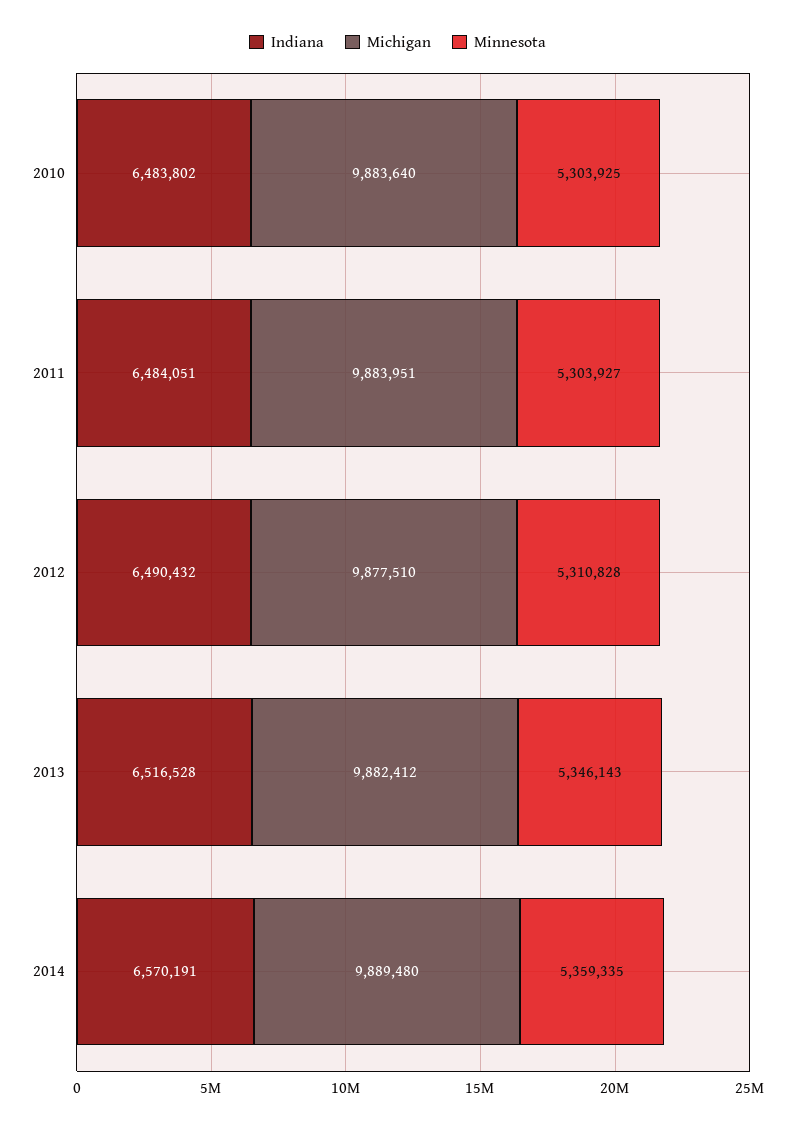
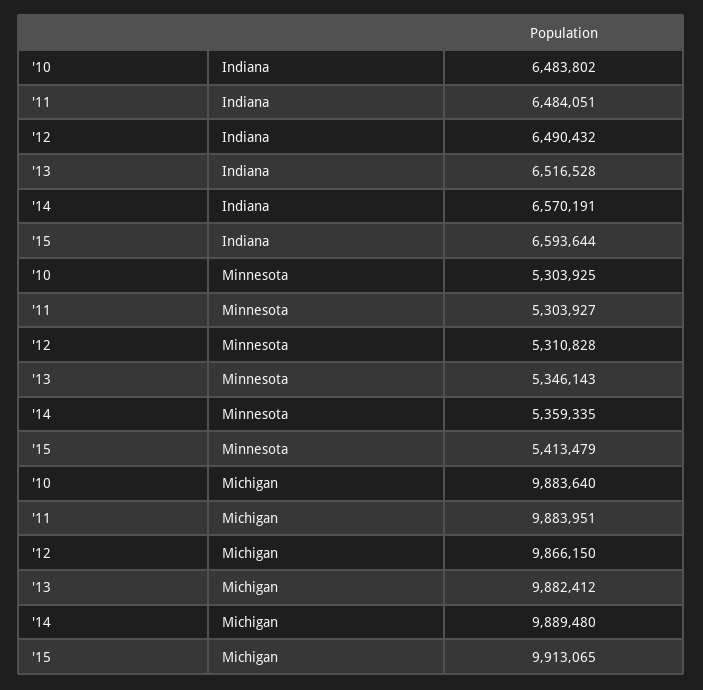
Michigan, 2012: 9877510 -> 9866150
Indiana, '15: none -> 6593644
Minnesota, '15: none -> 5413479
Michigan, '15: none -> 9913065

